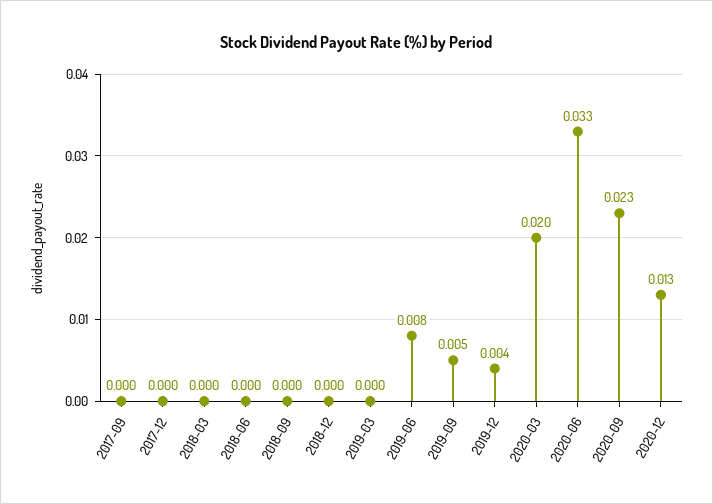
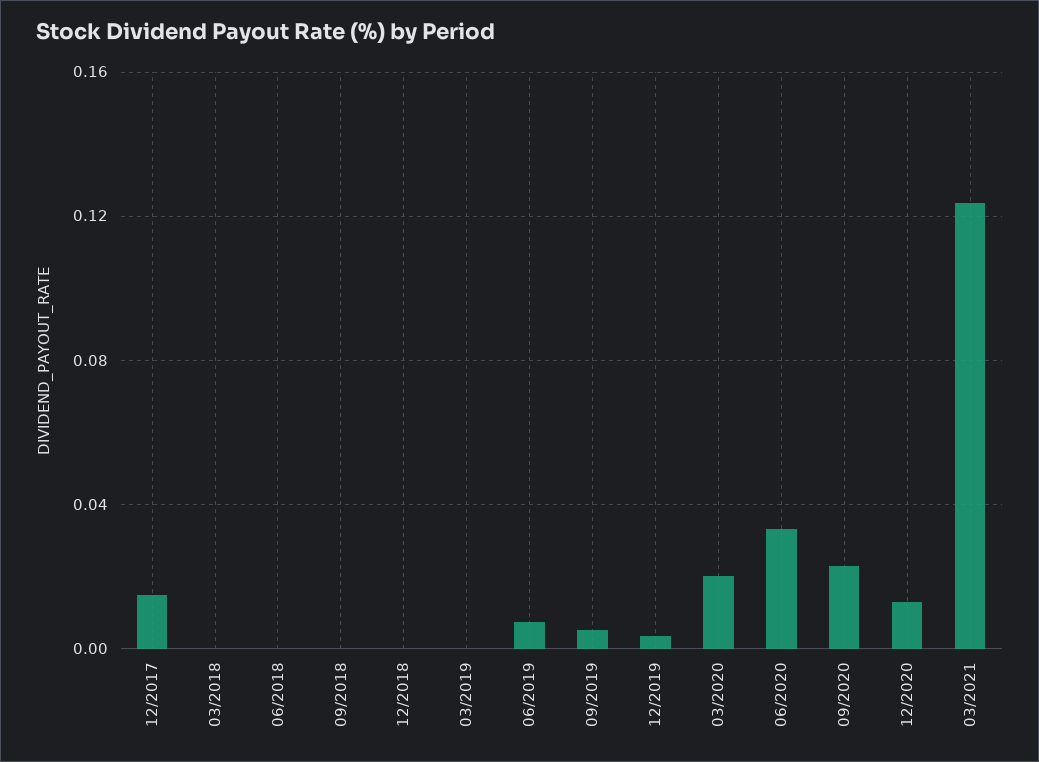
2017-09: 0 -> none
2017-12: 0 -> 0.015
03/2021: none -> 0.125

